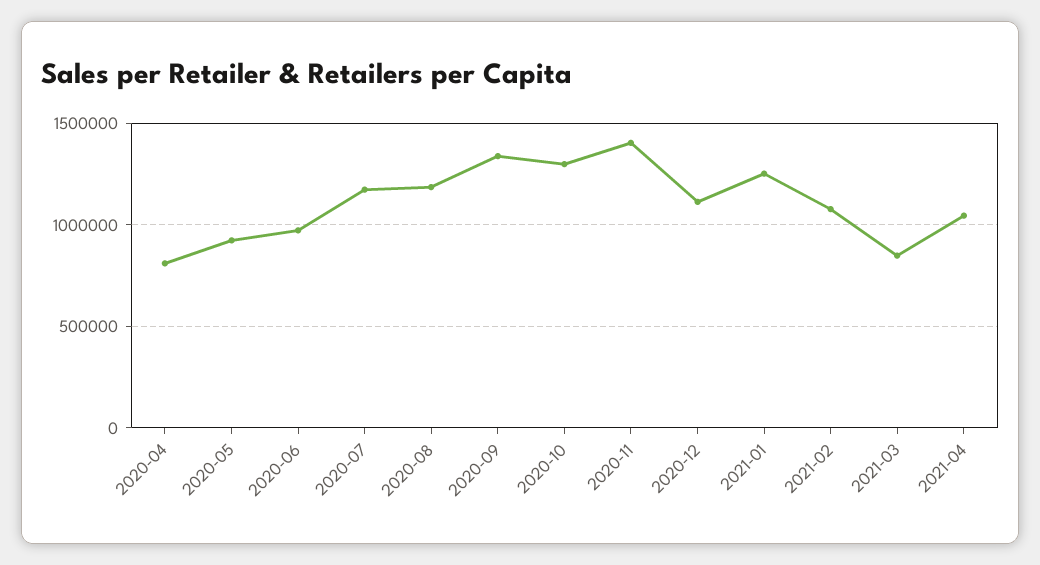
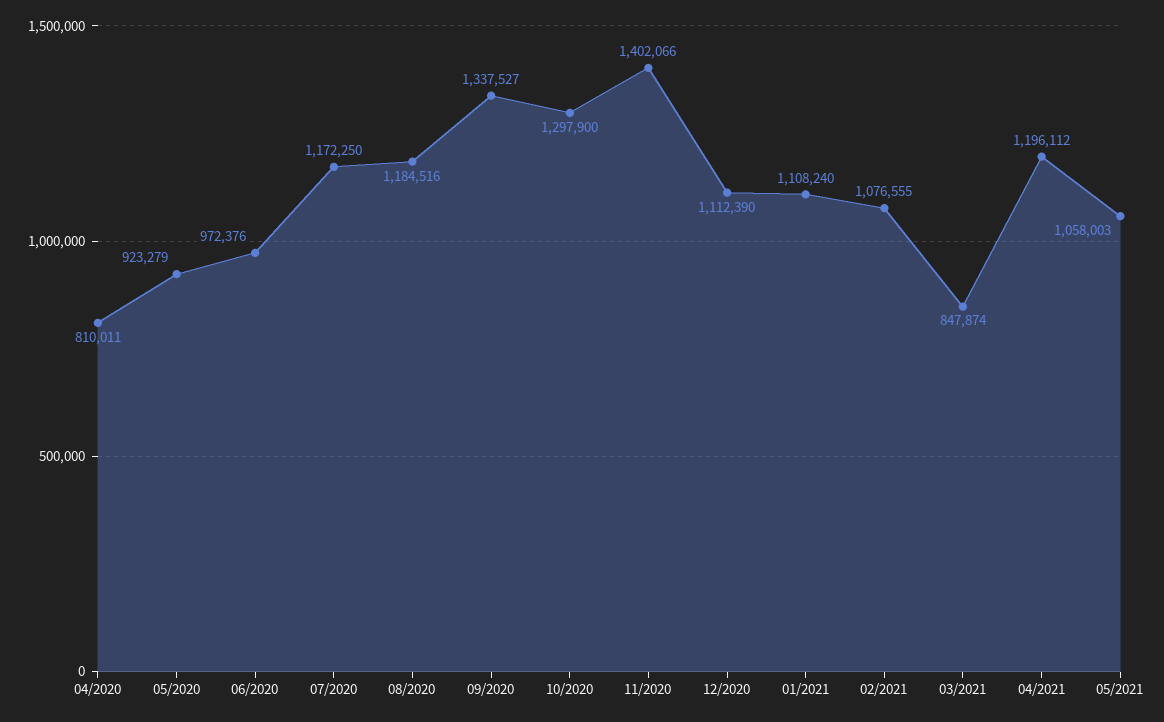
2021-01: 1250000 -> 1108240
2021-04: 1050000 -> 1196112
05/2021: none -> 1058003

